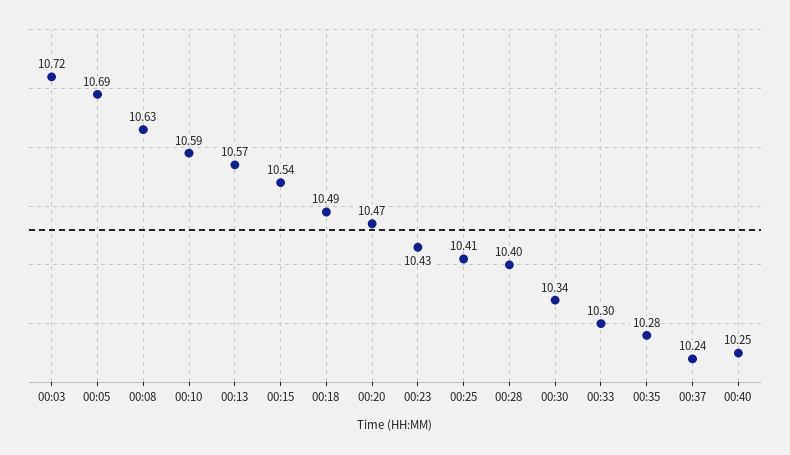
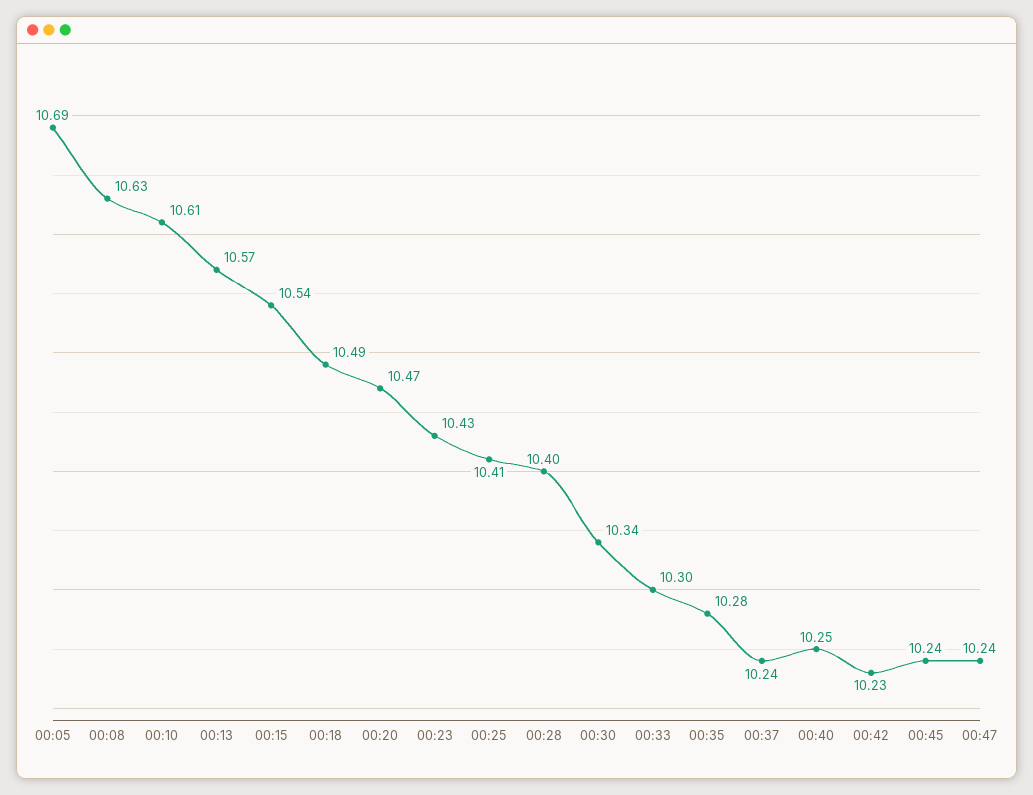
00:03: 10.72 -> none
00:10: 10.59 -> 10.61
00:42: none -> 10.23
00:45: none -> 10.24
00:47: none -> 10.24

